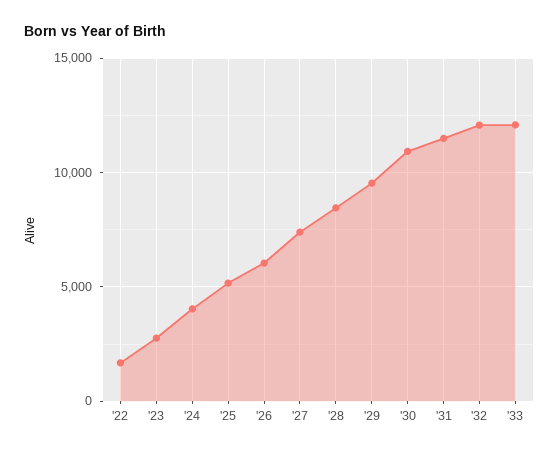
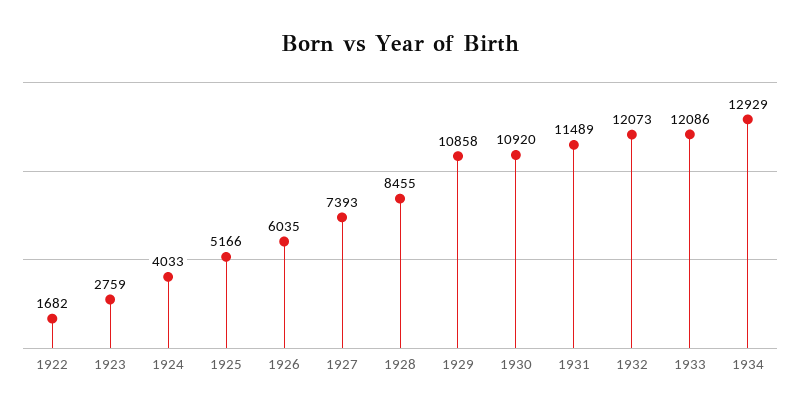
'29: 9500 -> 10858
1934: none -> 12929

